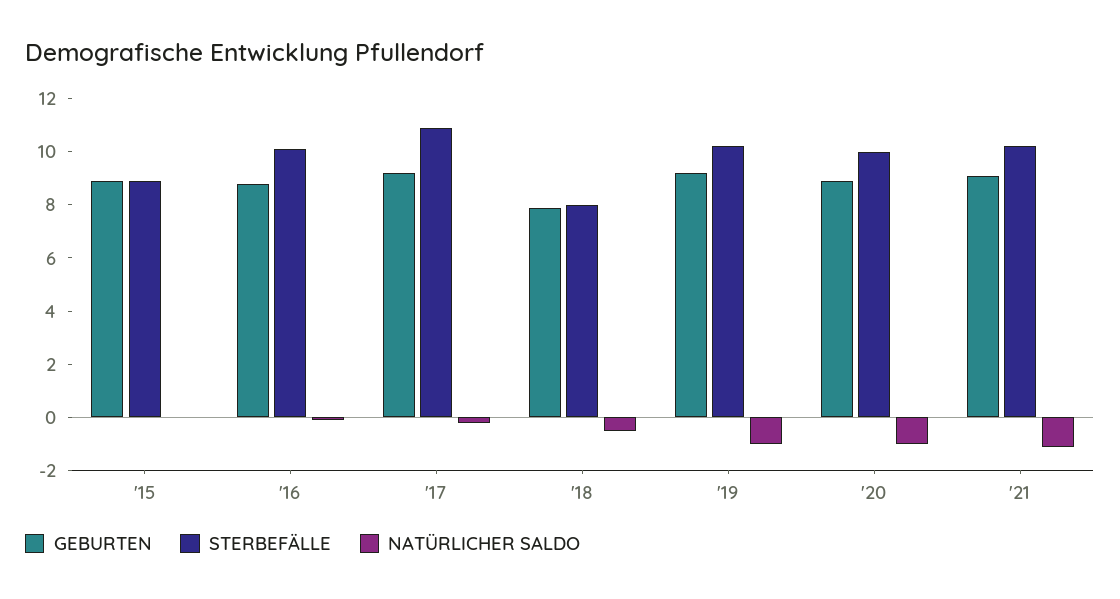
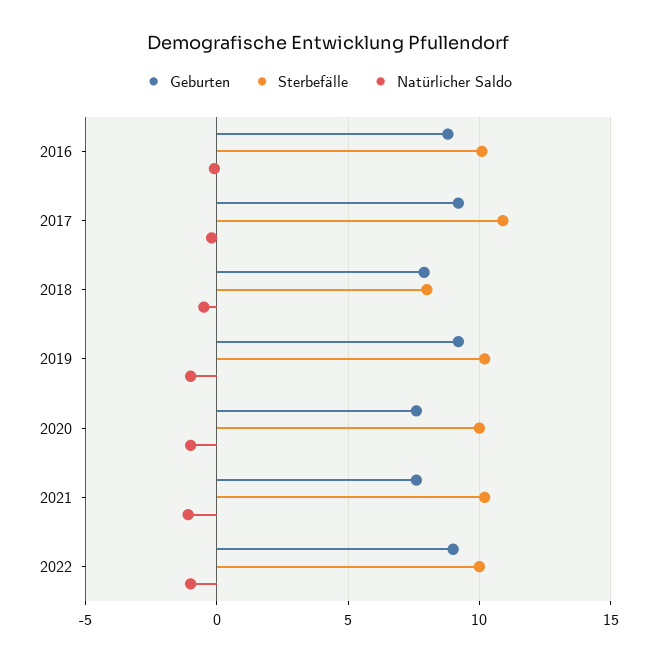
GEBURTEN, '15: 9 -> none
STERBEFÄLLE, '15: 9 -> none
NATÜRLICHER SALDO, '15: 0 -> none
GEBURTEN, '20: 9 -> 7.5
GEBURTEN, '21: 9 -> 7.5
GEBURTEN, 2022: none -> 9
STERBEFÄLLE, 2022: none -> 10
NATÜRLICHER SALDO, 2022: none -> -1

